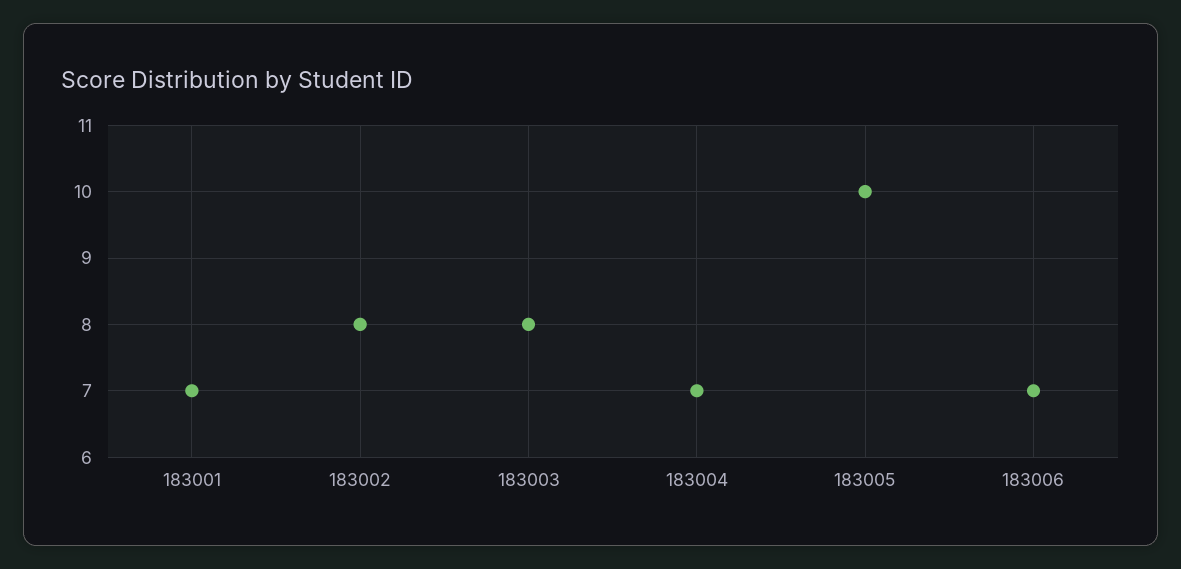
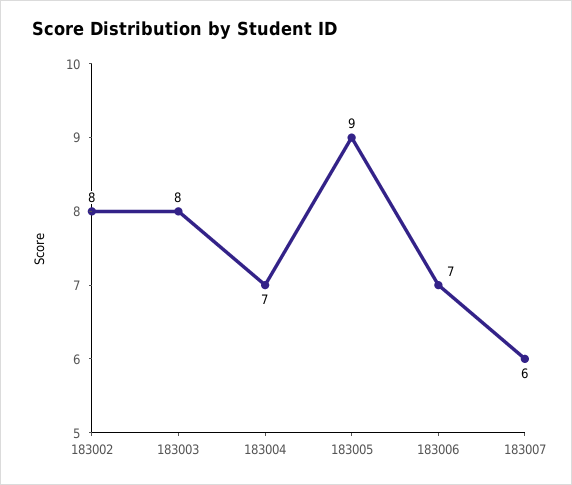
183001: 7 -> none
183005: 10 -> 9
183007: none -> 6

